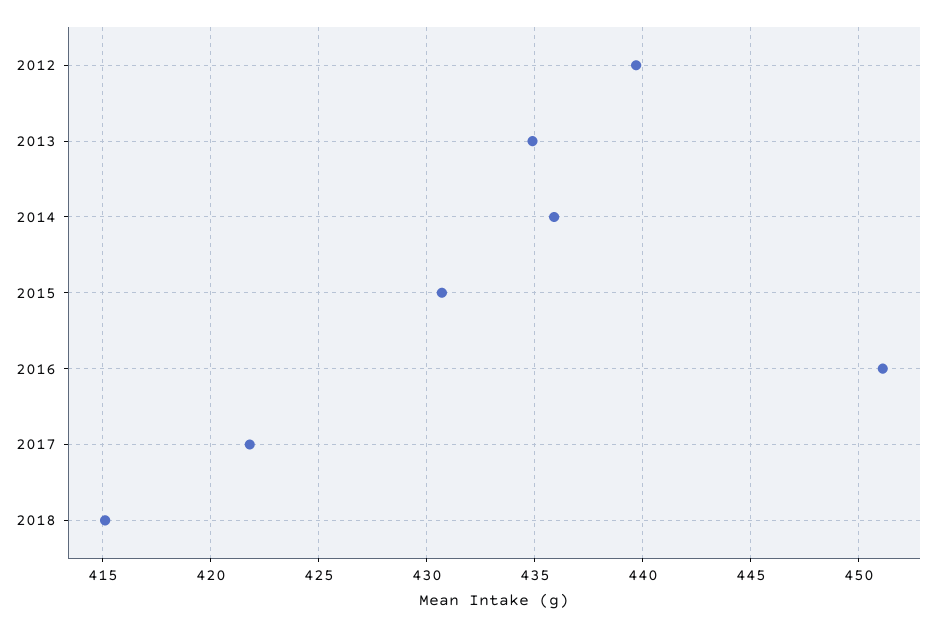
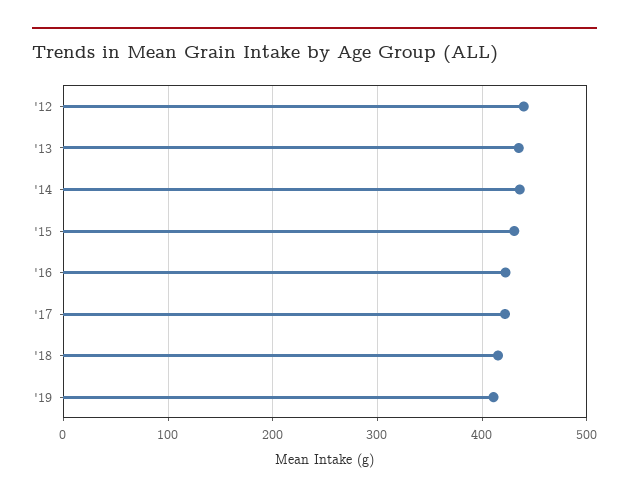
2016: 451 -> 420
'19: none -> 410

